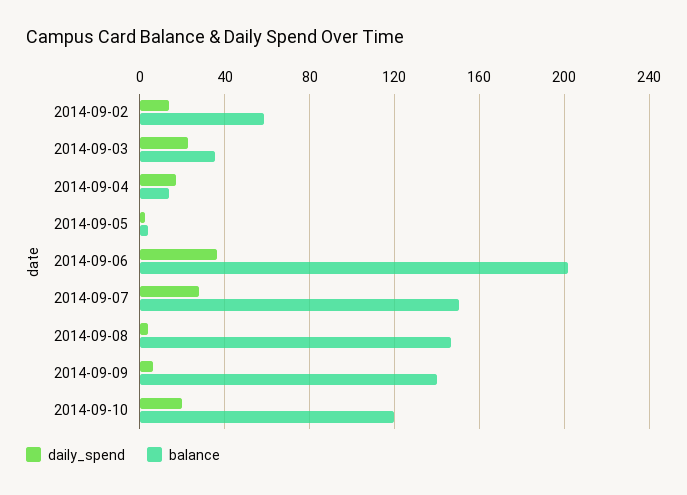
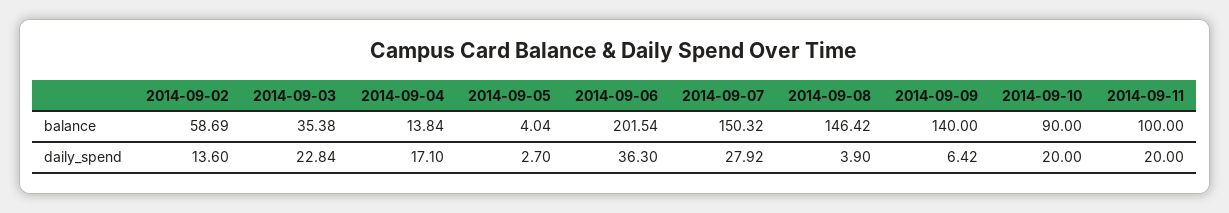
balance, 2014-09-10: 120 -> 90
balance, 2014-09-11: none -> 100
daily_spend, 2014-09-11: none -> 20

